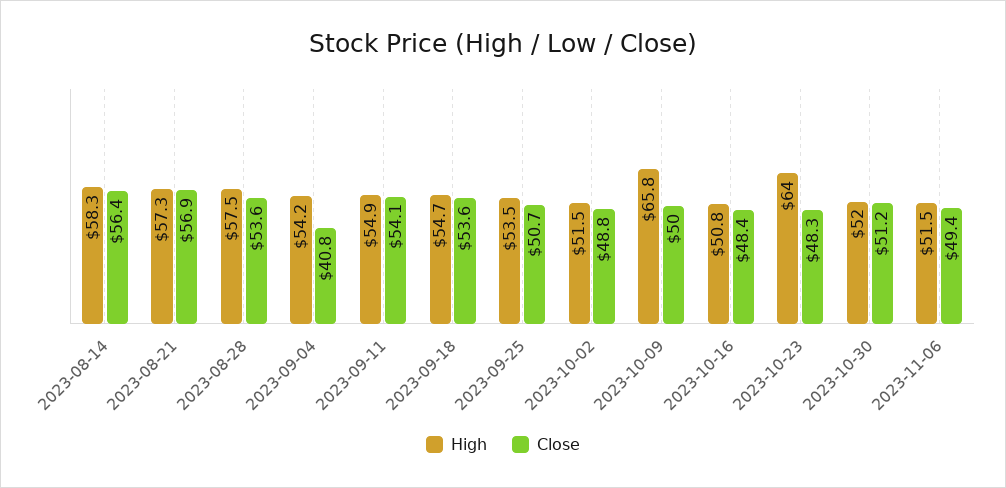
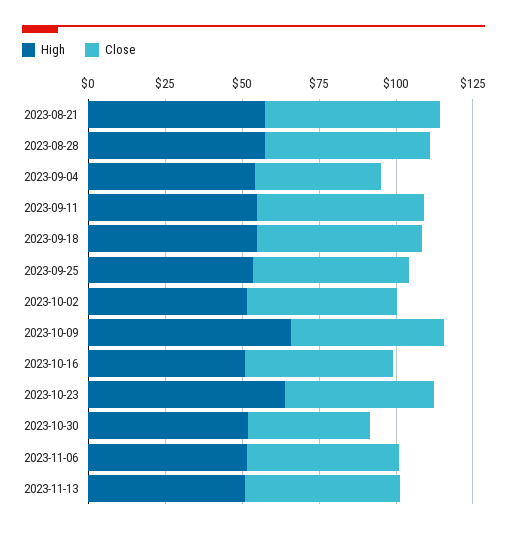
High, 2023-08-14: 58.3 -> none
Close, 2023-08-14: 56.4 -> none
Close, 2023-10-30: 51.2 -> 40
High, 2023-11-13: none -> 50
Close, 2023-11-13: none -> 50

